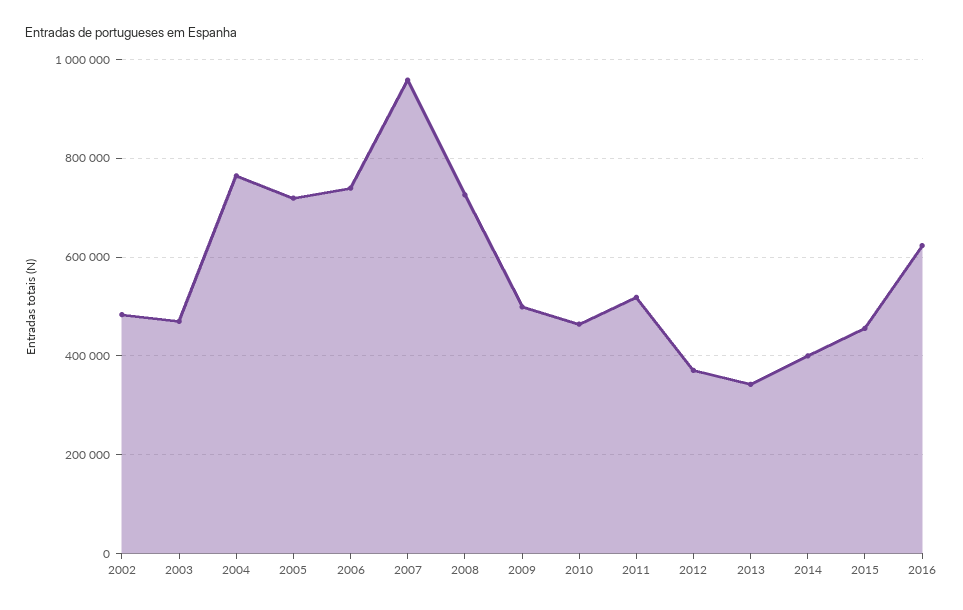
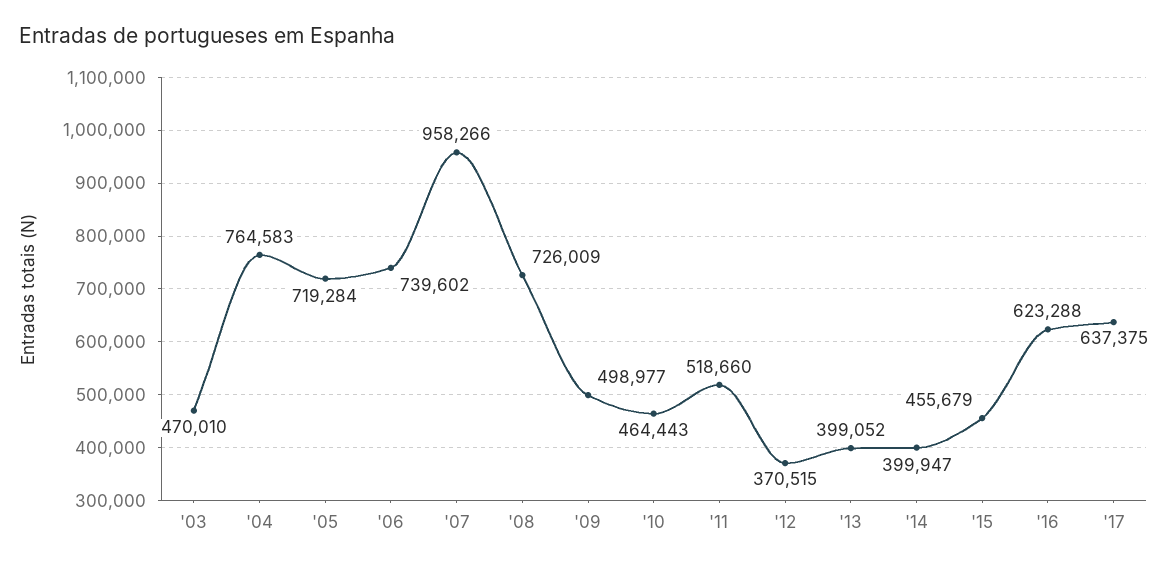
2002: 480000 -> none
2013: 340000 -> 399052
'17: none -> 637375

